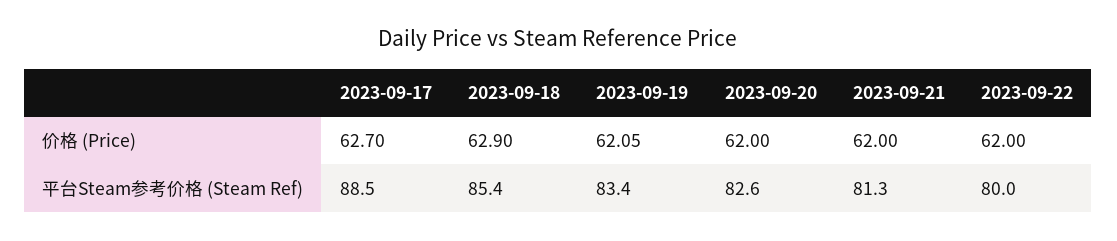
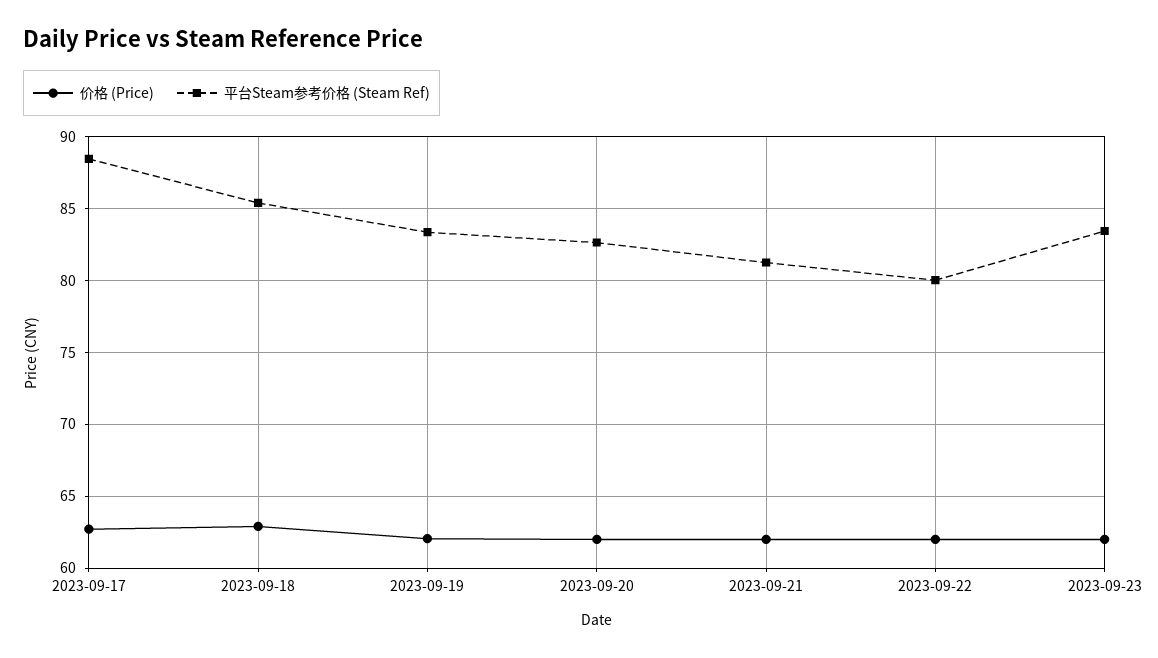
价格 (Price), 2023-09-23: none -> 62
平台Steam参考价格 (Steam Ref), 2023-09-23: none -> 83.5

